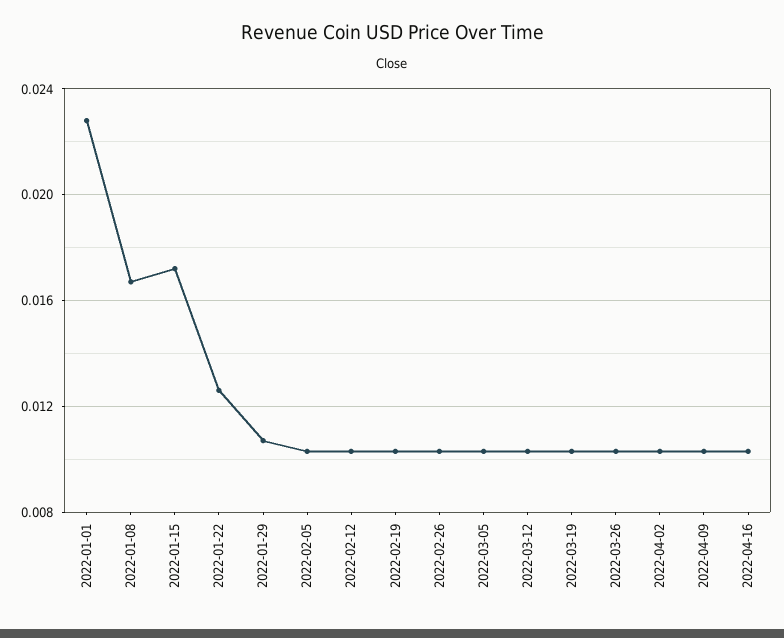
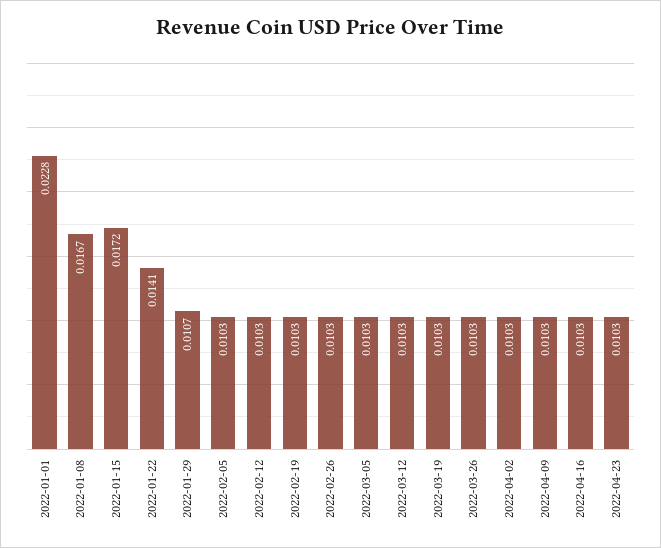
2022-01-22: 0.0125 -> 0.0141
2022-04-23: none -> 0.0103

